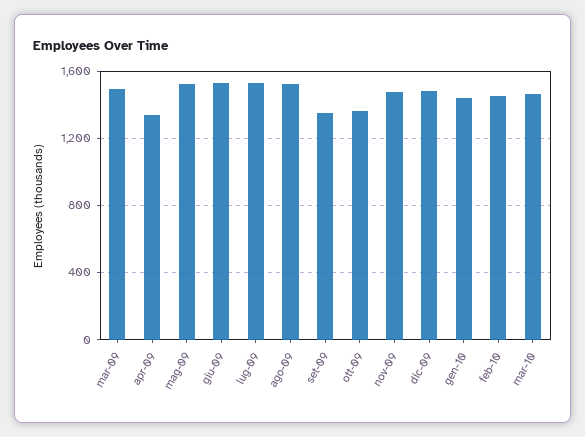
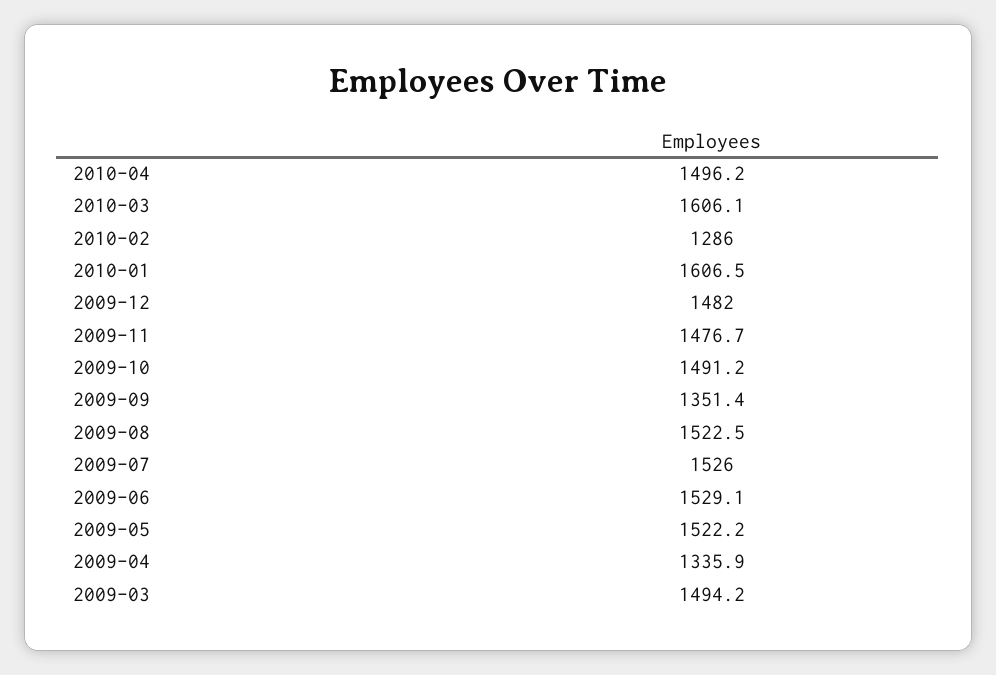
ott-09: 1350 -> 1491.2
gen-10: 1450 -> 1606.5
feb-10: 1450 -> 1286
mar-10: 1450 -> 1606.1
2010-04: none -> 1496.2

